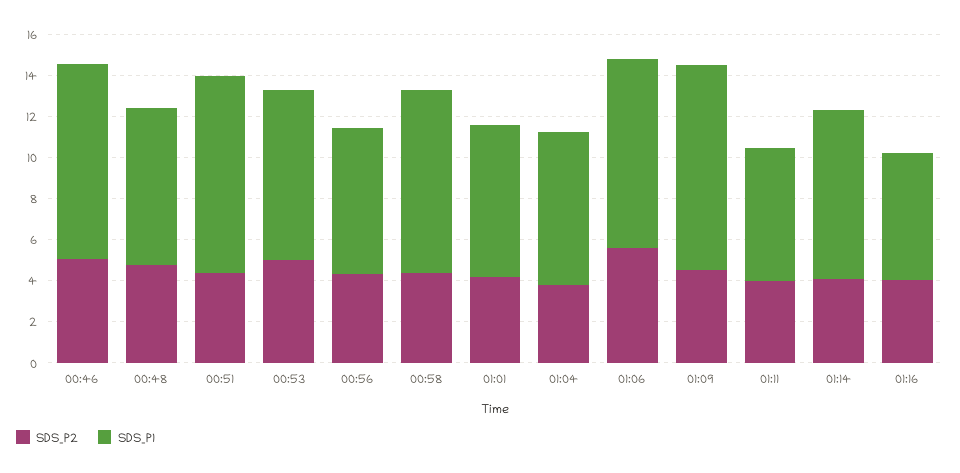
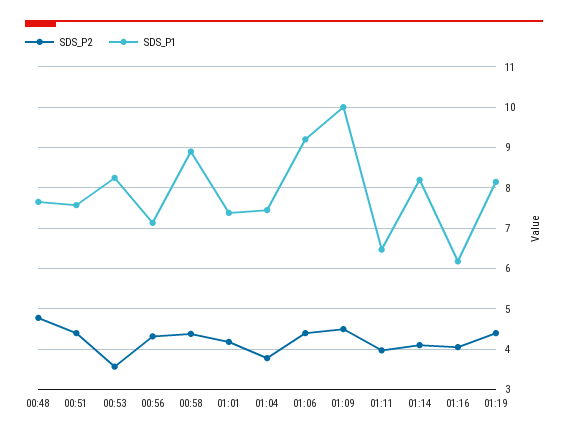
SDS_P2, 00:46: 5 -> none
SDS_P1, 00:46: 9.5 -> none
SDS_P1, 00:51: 9.5 -> 7.6
SDS_P2, 00:53: 5 -> 3.6
SDS_P2, 01:06: 5.5 -> 4.4
SDS_P2, 01:19: none -> 4.4
SDS_P1, 01:19: none -> 8.2

